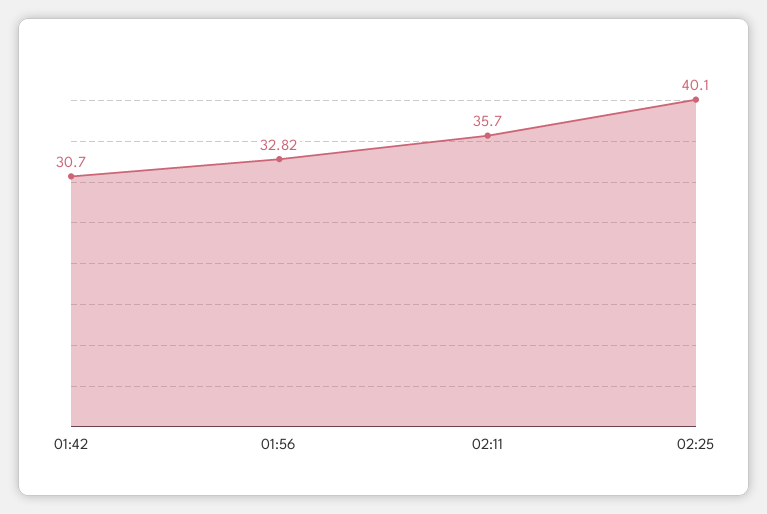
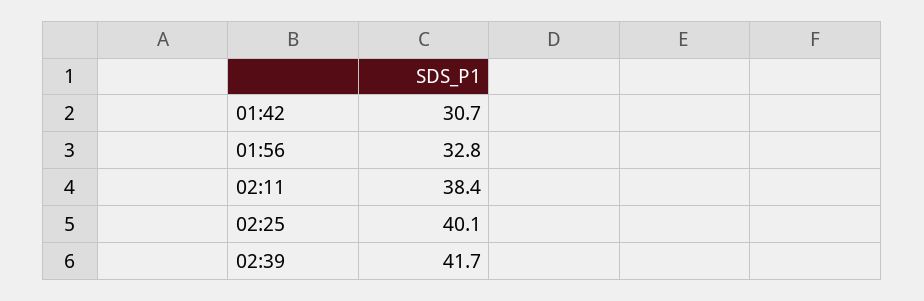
02:11: 35.7 -> 38.4
02:39: none -> 41.7

